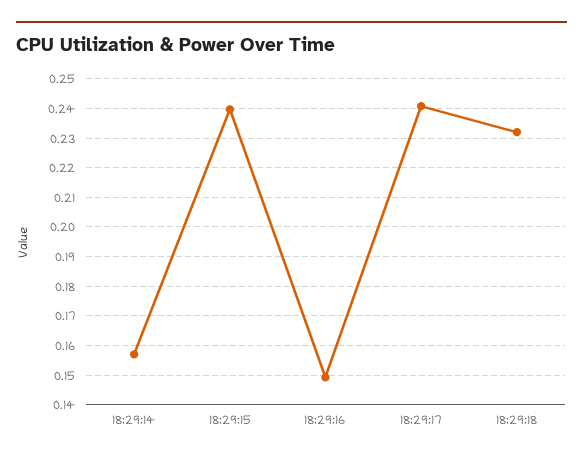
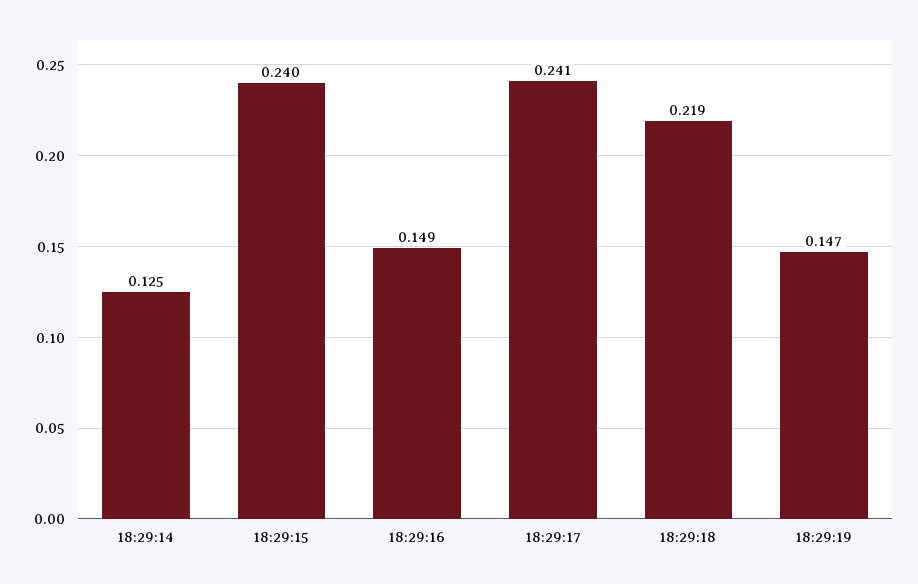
18:29:14: 0.1575 -> 0.125
18:29:18: 0.2325 -> 0.219
18:29:19: none -> 0.147

